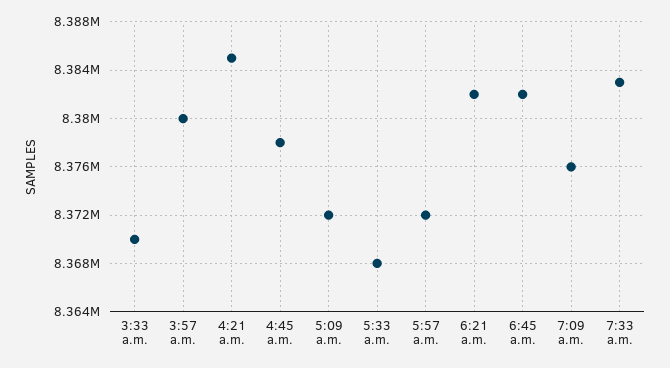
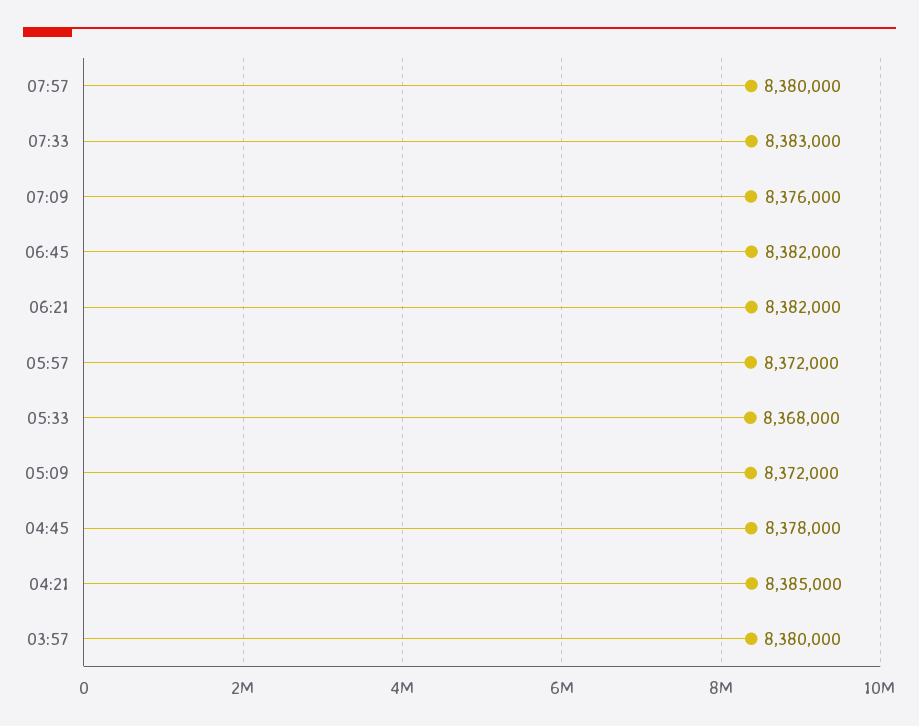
3:33 a.m.: 8370000 -> none
07:57: none -> 8380000

